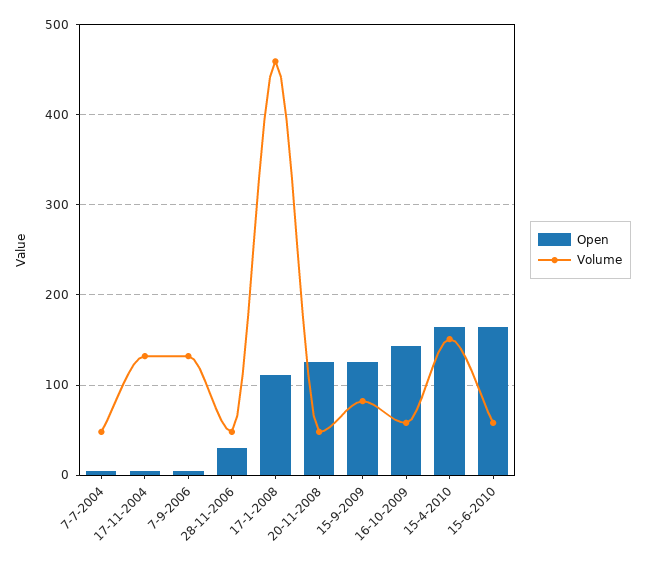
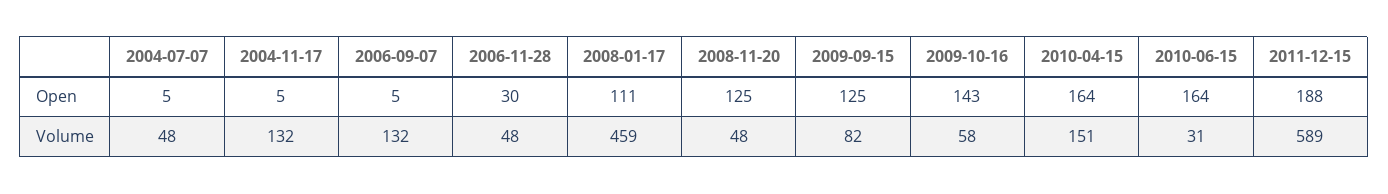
Volume, 15-6-2010: 60 -> 31
Open, 2011-12-15: none -> 188
Volume, 2011-12-15: none -> 589

